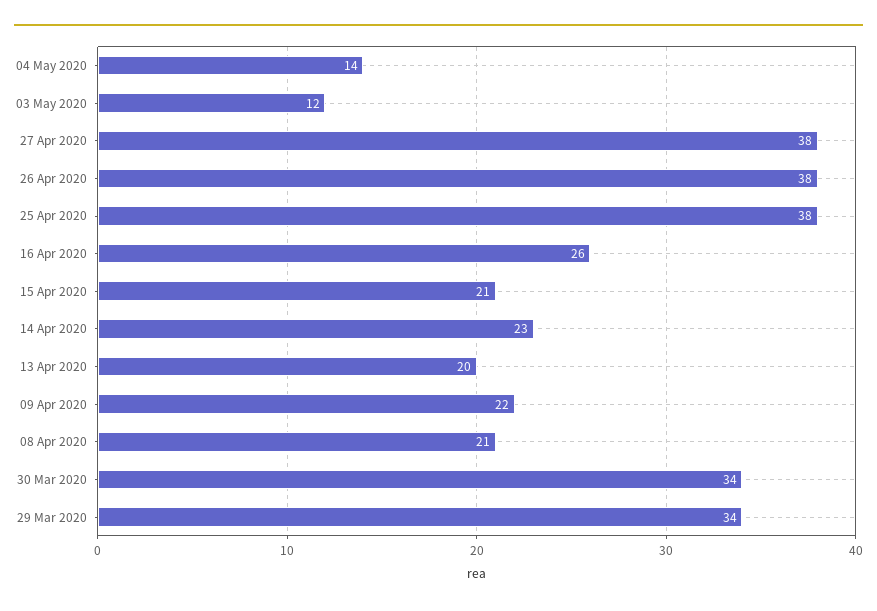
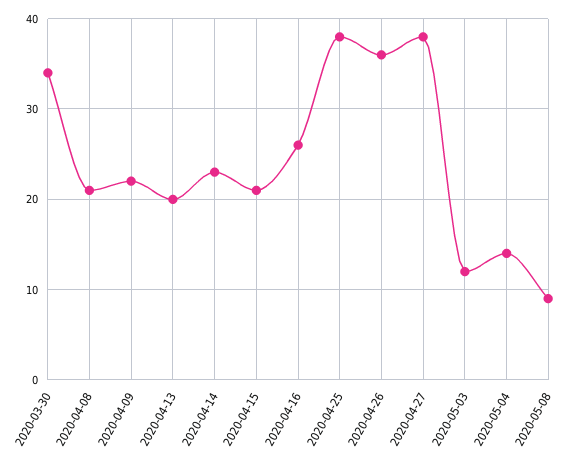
26 Apr 2020: 38 -> 36
29 Mar 2020: 34 -> none
2020-05-08: none -> 9

